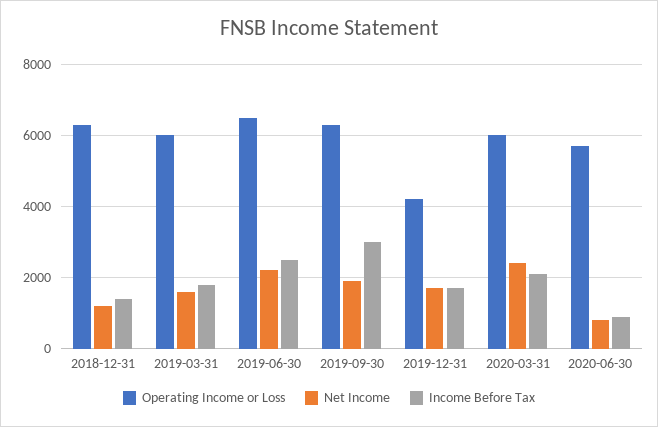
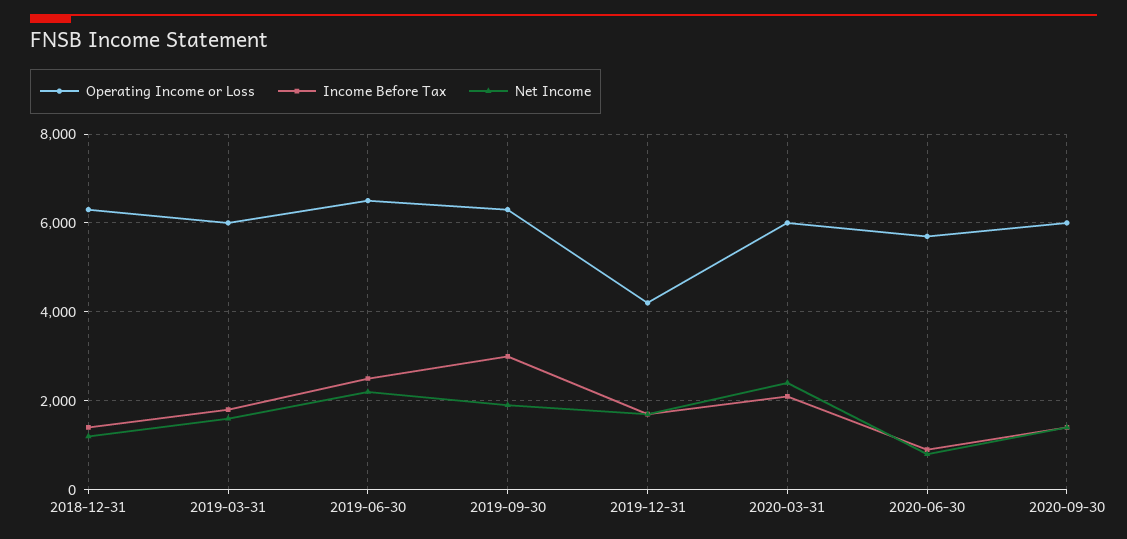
Operating Income or Loss, 2020-09-30: none -> 6000
Income Before Tax, 2020-09-30: none -> 1400
Net Income, 2020-09-30: none -> 1400

